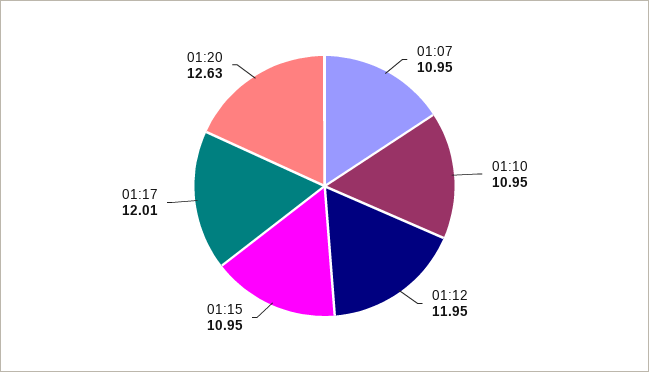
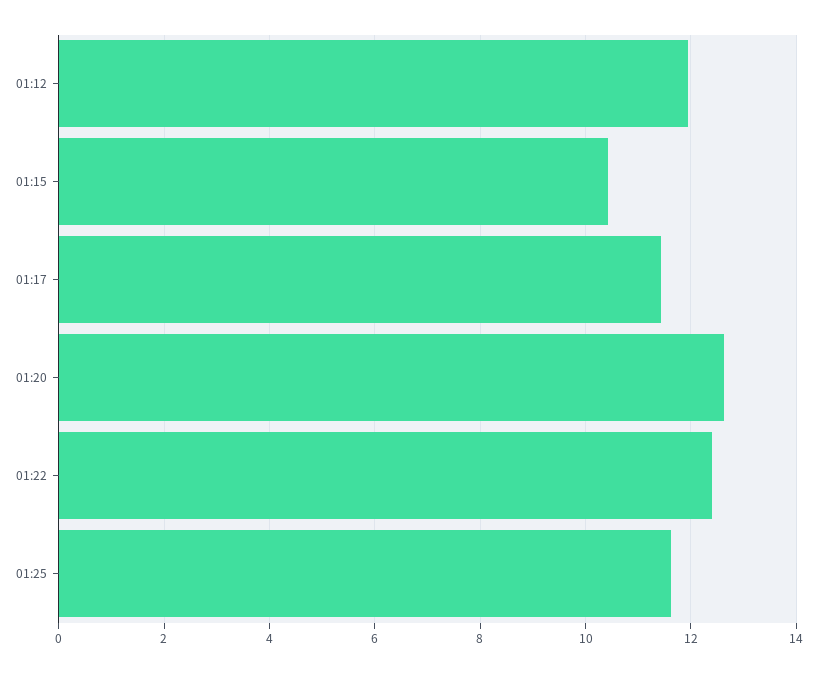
01:07: 10.95 -> none
01:10: 10.95 -> none
01:15: 10.95 -> 10.4
01:17: 12.01 -> 11.4
01:22: none -> 12.4
01:25: none -> 11.6

